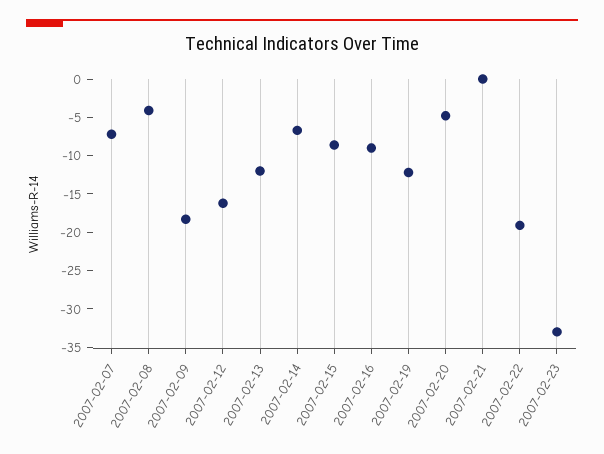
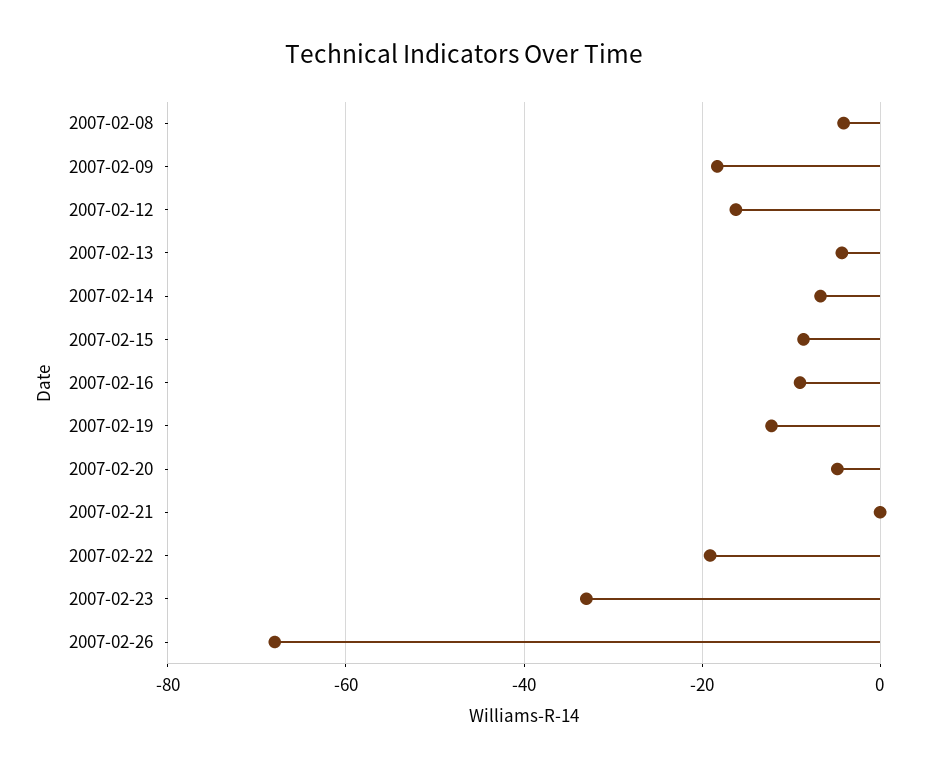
2007-02-07: -7.5 -> none
2007-02-13: -12.5 -> -4
2007-02-26: none -> -68

